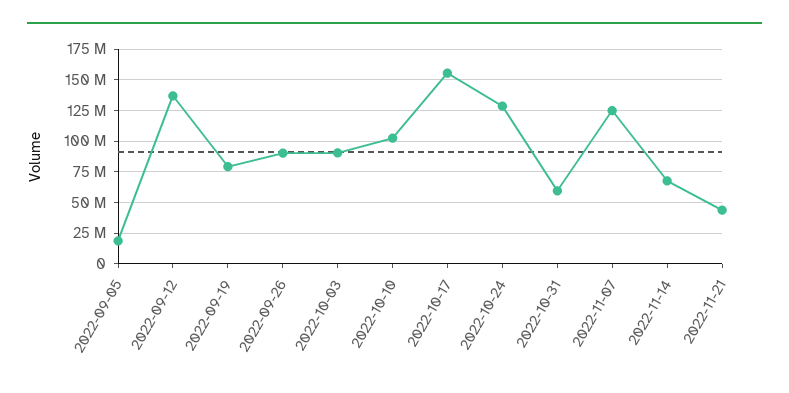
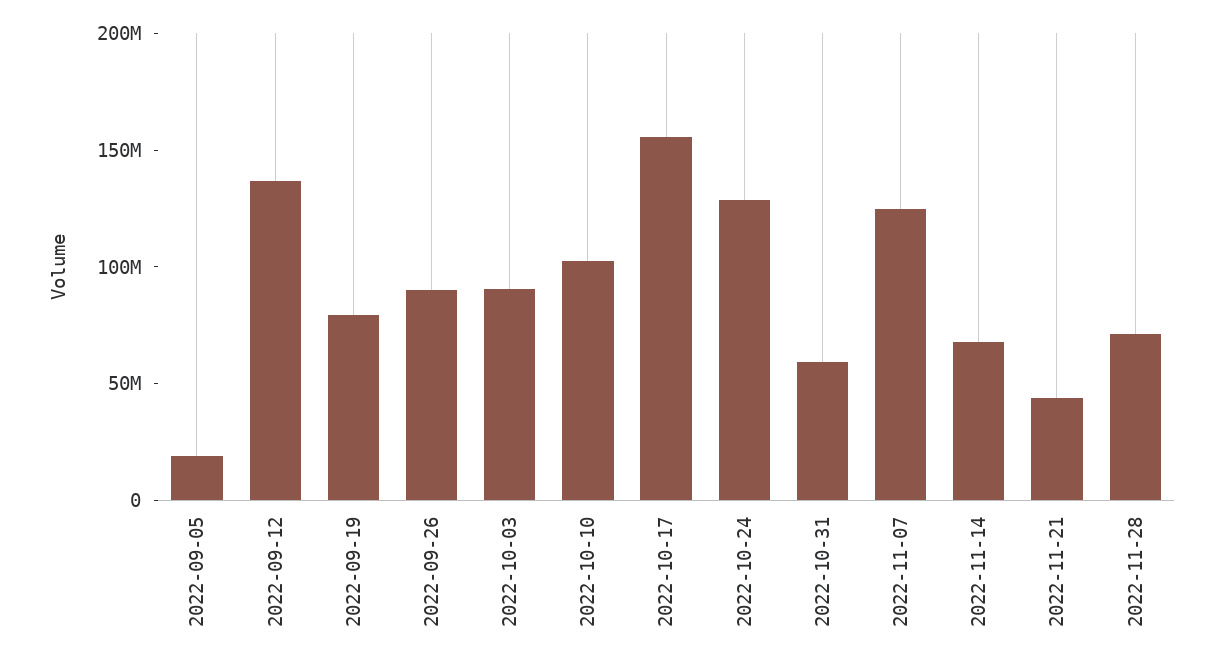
2022-11-28: none -> 70000000

